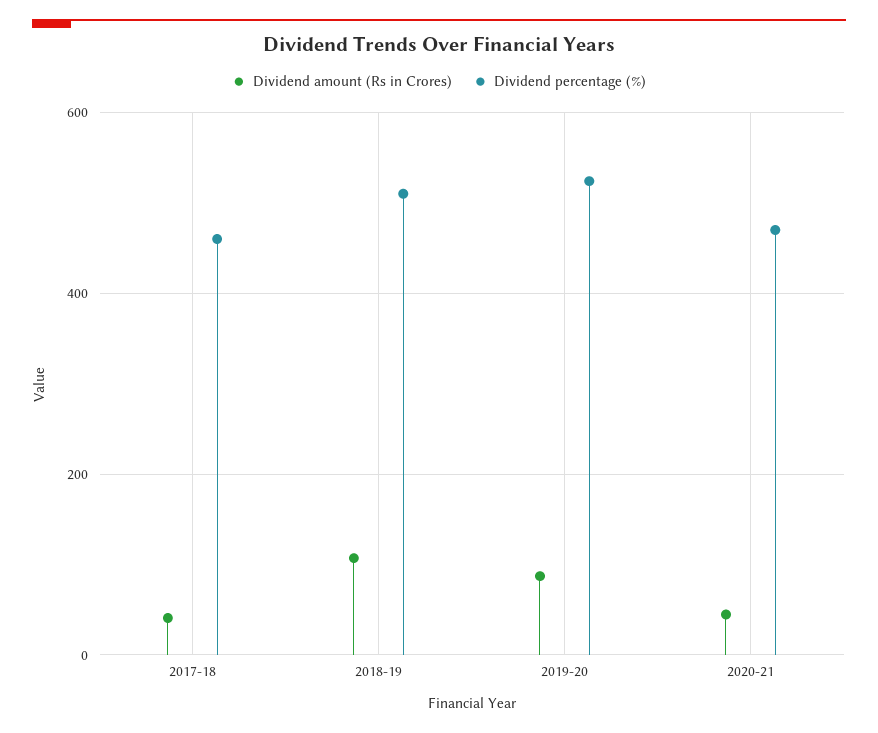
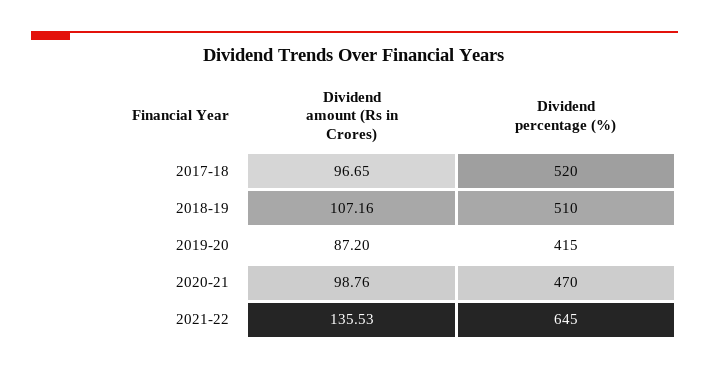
Dividend amount (Rs in Crores), 2017-18: 40 -> 96.65
Dividend percentage (%), 2017-18: 460 -> 520
Dividend percentage (%), 2019-20: 520 -> 415
Dividend amount (Rs in Crores), 2020-21: 40 -> 98.76
Dividend amount (Rs in Crores), 2021-22: none -> 135.53
Dividend percentage (%), 2021-22: none -> 645

